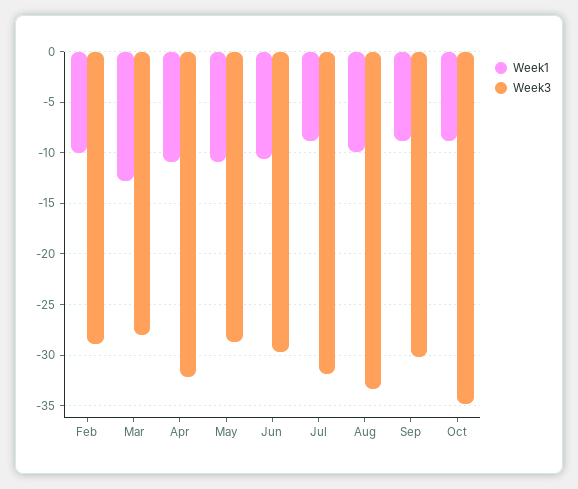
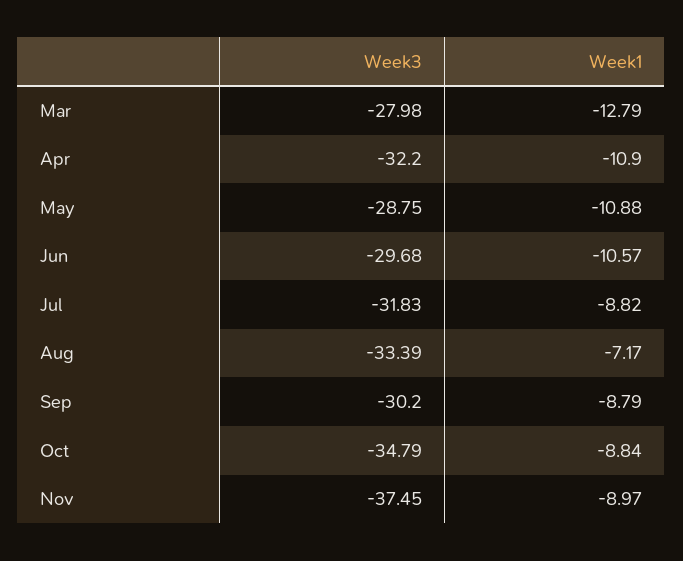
Week1, Feb: -10 -> none
Week3, Feb: -29 -> none
Week1, Aug: -10 -> -7.17
Week3, Nov: none -> -37.45
Week1, Nov: none -> -8.97

